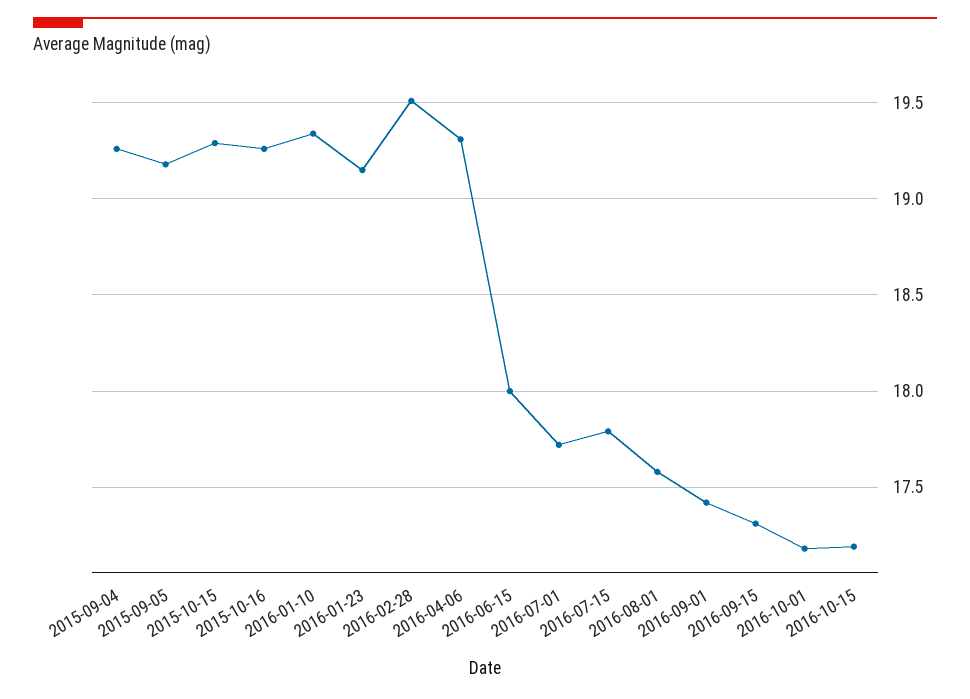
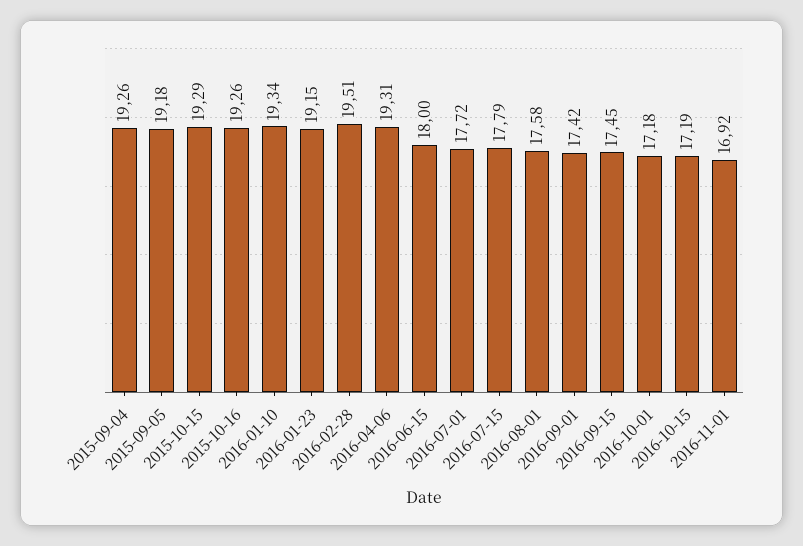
2016-09-15: 17.3 -> 17.45
2016-11-01: none -> 16.92

